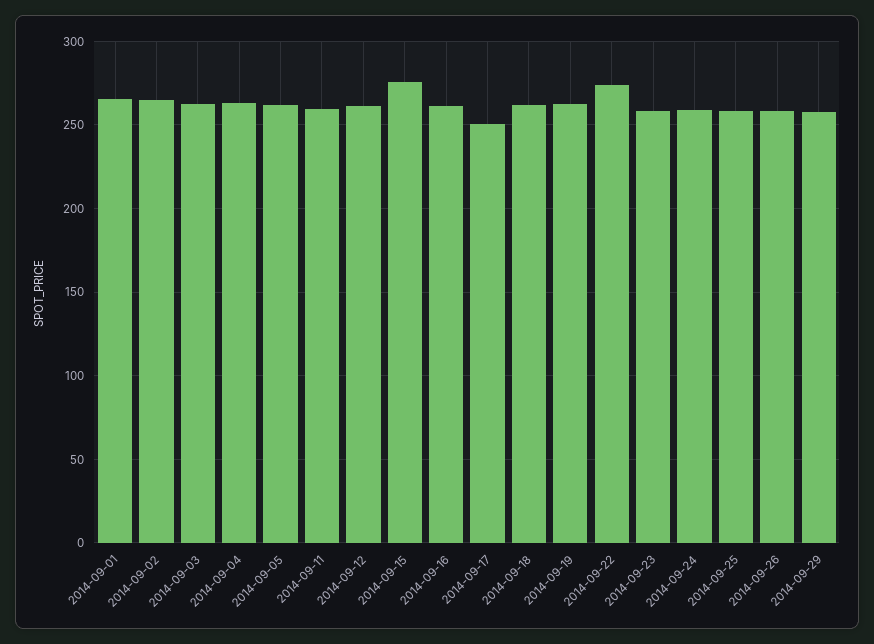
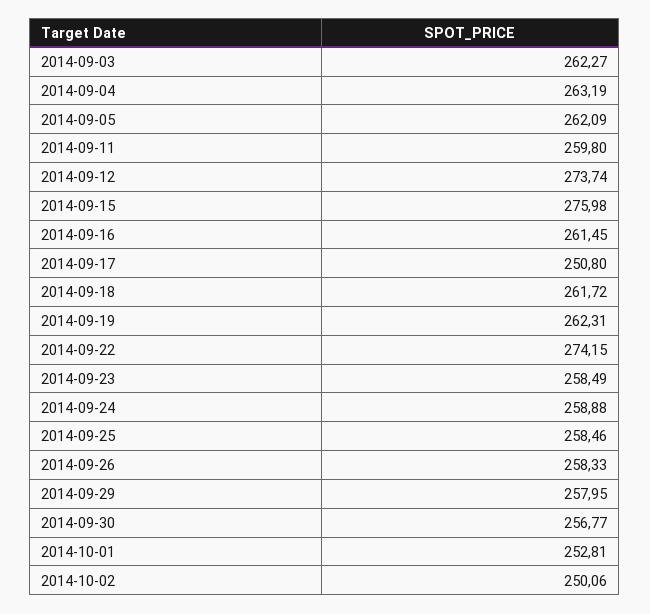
2014-09-01: 265 -> none
2014-09-02: 265 -> none
2014-09-12: 260 -> 273.74
2014-09-30: none -> 256.77
2014-10-01: none -> 252.81
2014-10-02: none -> 250.06

